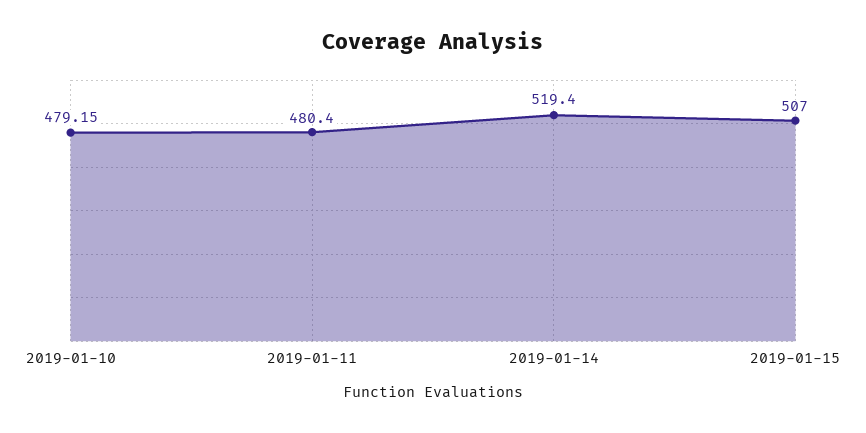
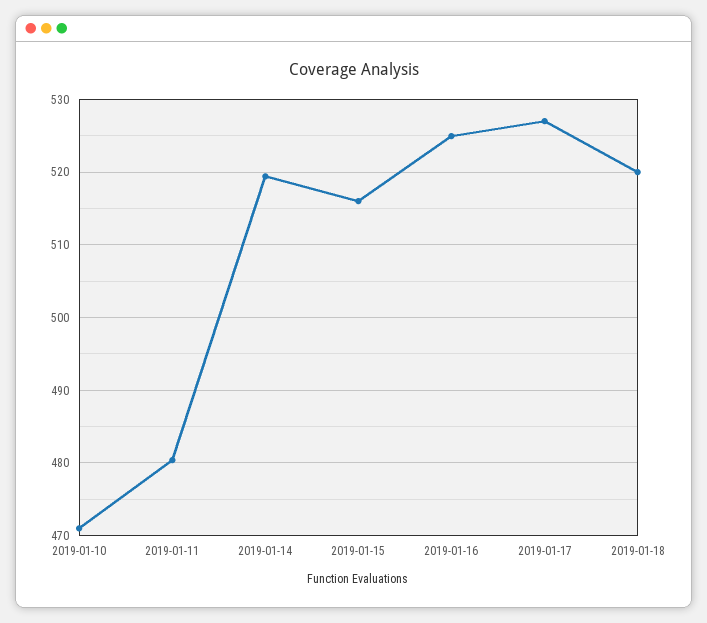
2019-01-10: 479.15 -> 471
2019-01-15: 507 -> 516
2019-01-16: none -> 525
2019-01-17: none -> 527
2019-01-18: none -> 520

